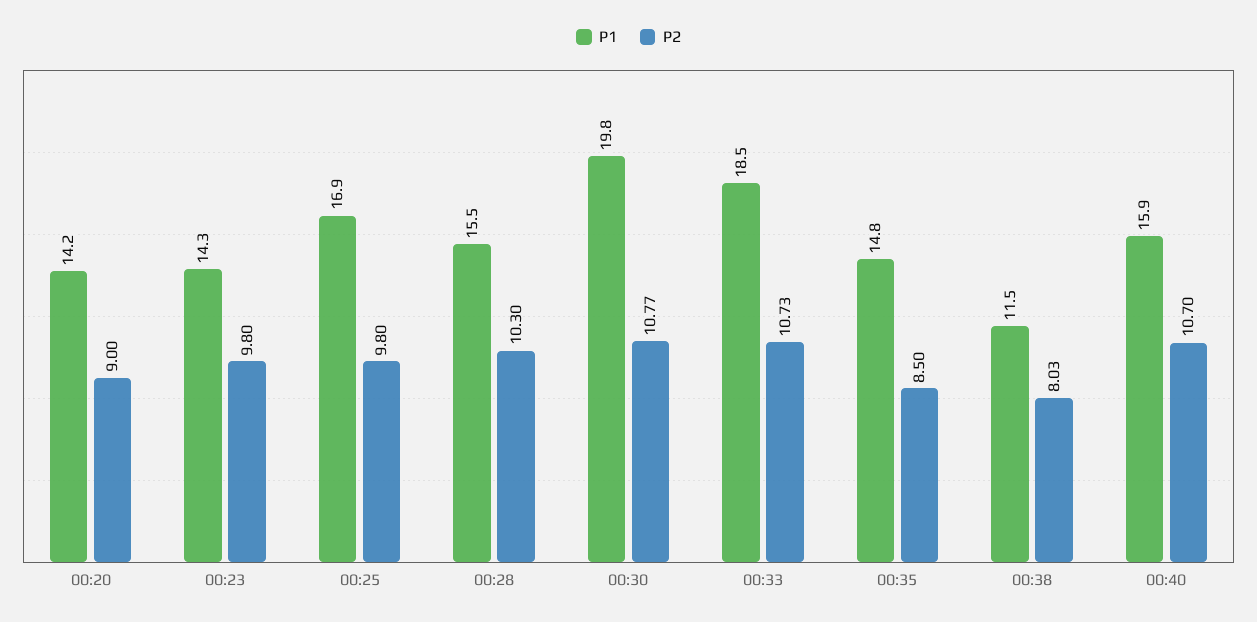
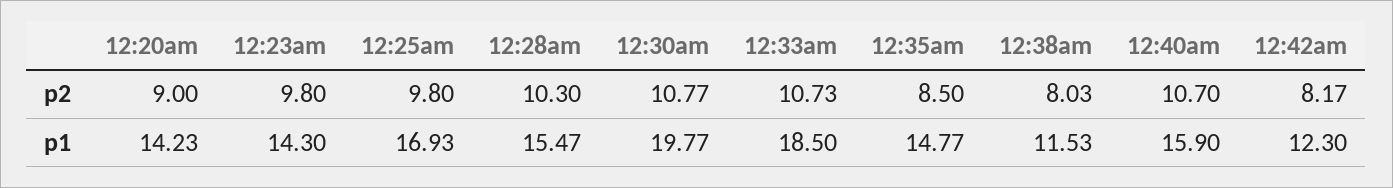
P2, 12:42am: none -> 8.17
P1, 12:42am: none -> 12.3

